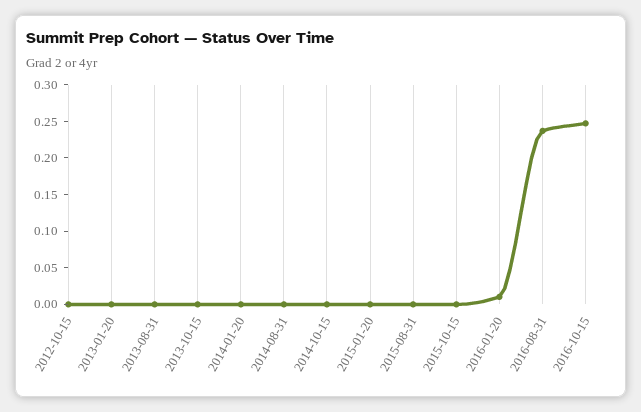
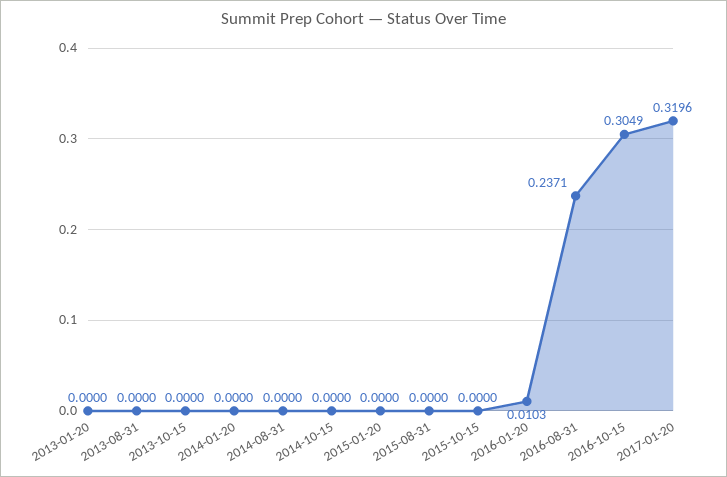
2012-10-15: 0 -> none
2016-10-15: 0.25 -> 0.3049
2017-01-20: none -> 0.3196

